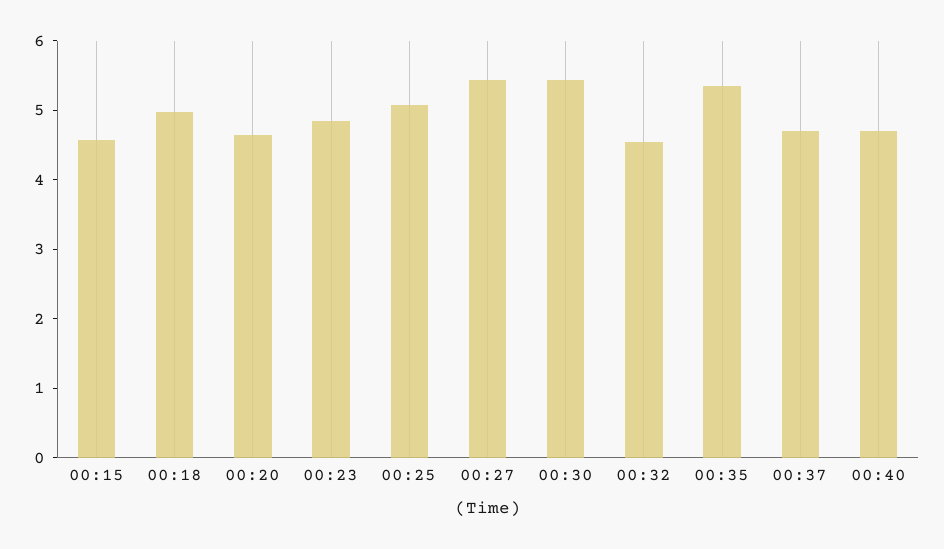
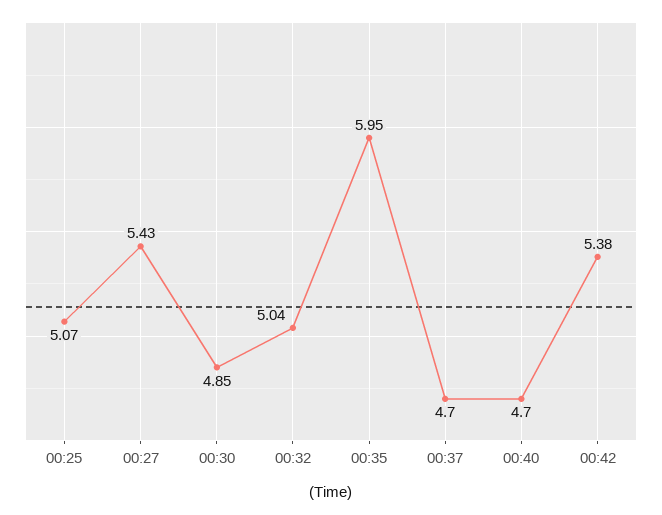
00:15: 4.6 -> none
00:18: 5 -> none
00:20: 4.6 -> none
00:23: 4.8 -> none
00:30: 5.4 -> 4.85
00:32: 4.6 -> 5.04
00:35: 5.4 -> 5.95
00:42: none -> 5.38

